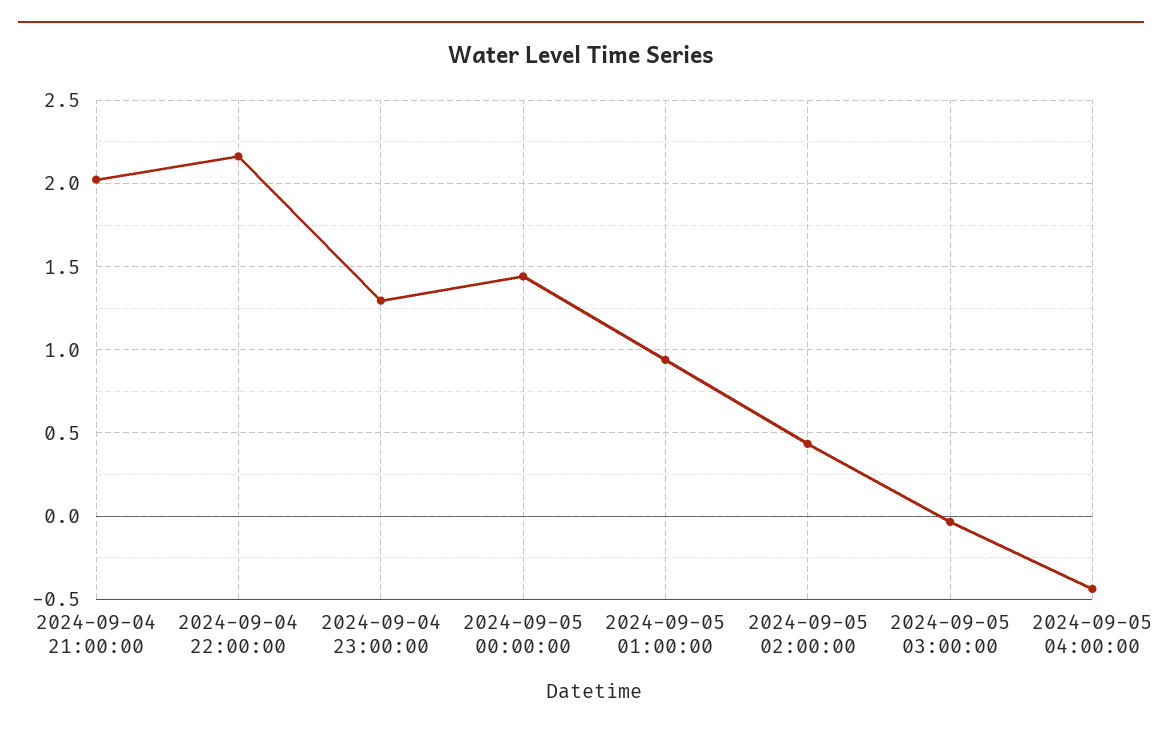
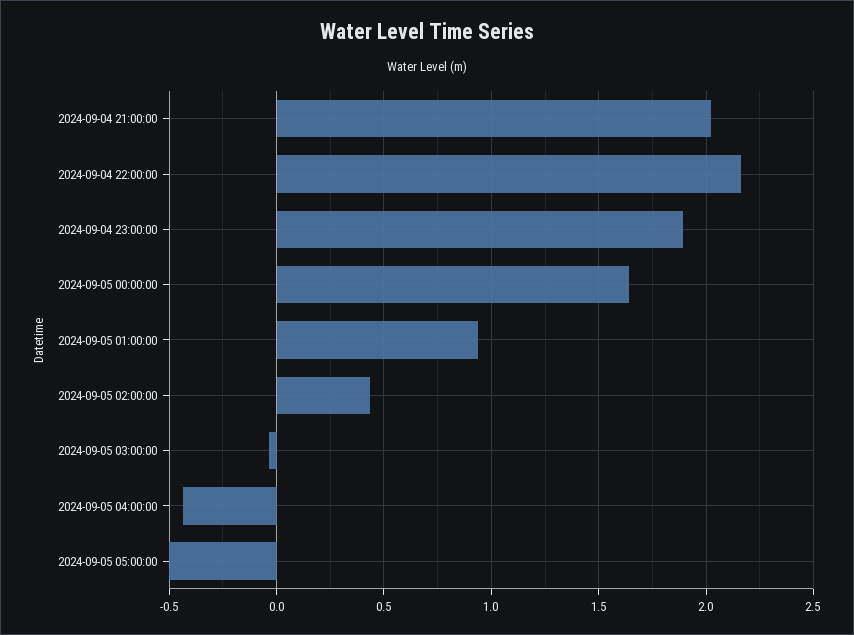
2024-09-04 23:00:00: 1.3 -> 1.9
2024-09-05 00:00:00: 1.45 -> 1.65
2024-09-05 05:00:00: none -> -0.5

